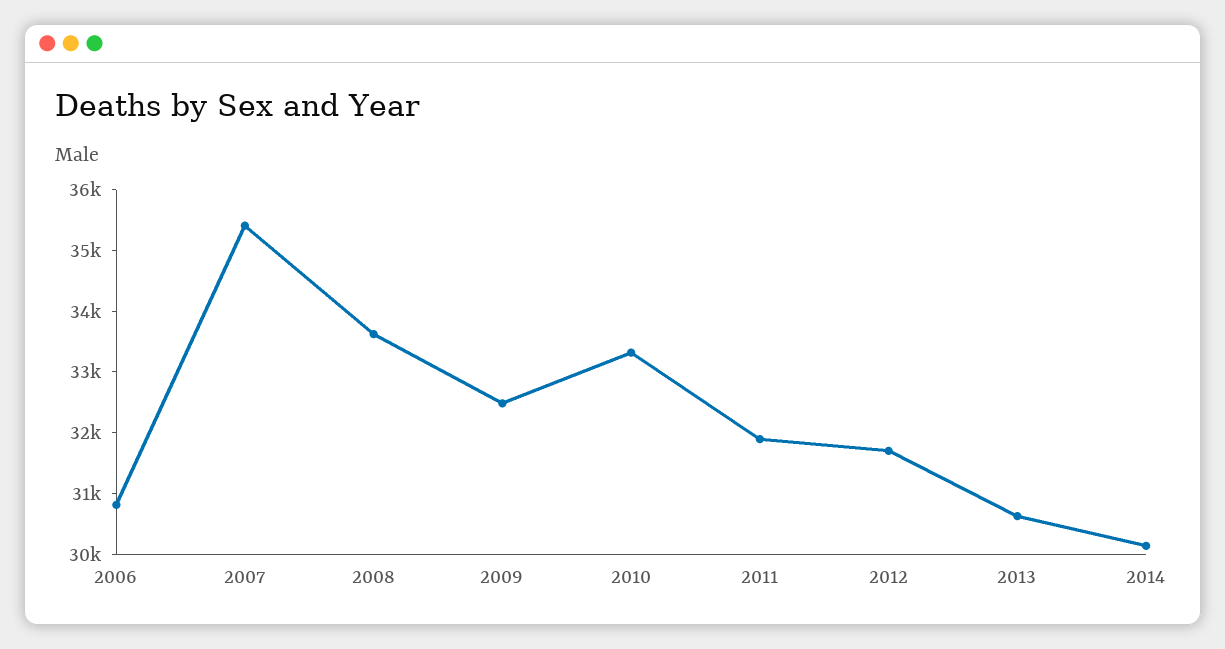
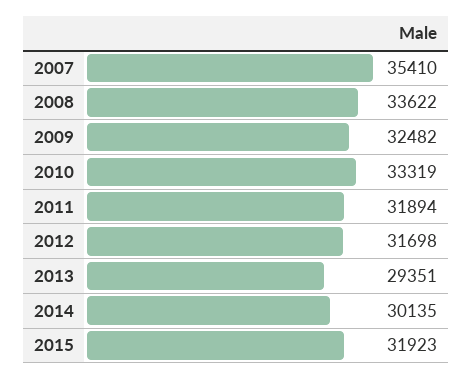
2006: 30800 -> none
2013: 30600 -> 29351
2015: none -> 31923

